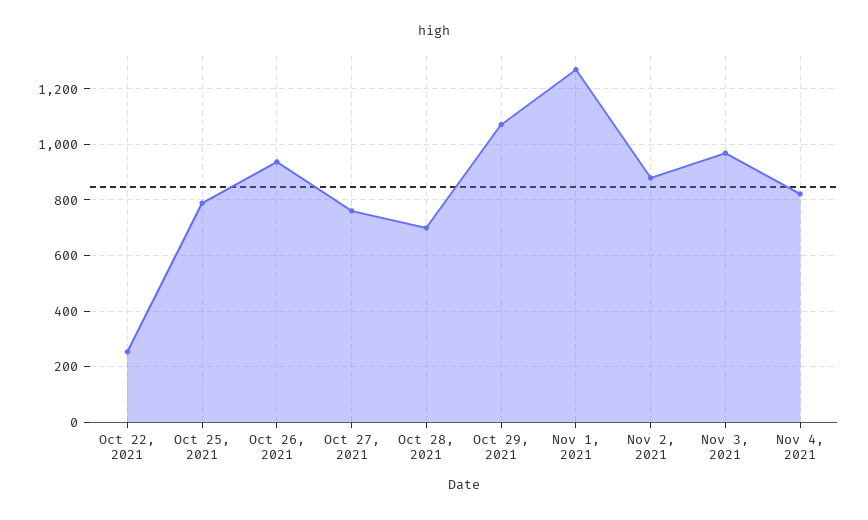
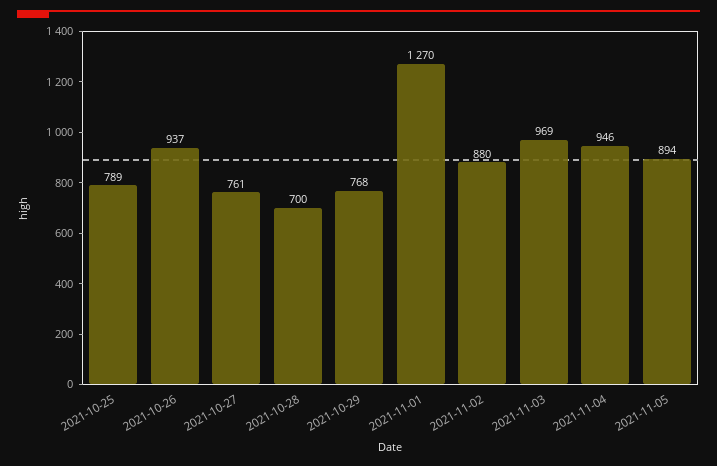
Oct 22, 2021: 250 -> none
Oct 29, 2021: 1075 -> 768
Nov 4, 2021: 825 -> 946
2021-11-05: none -> 894

